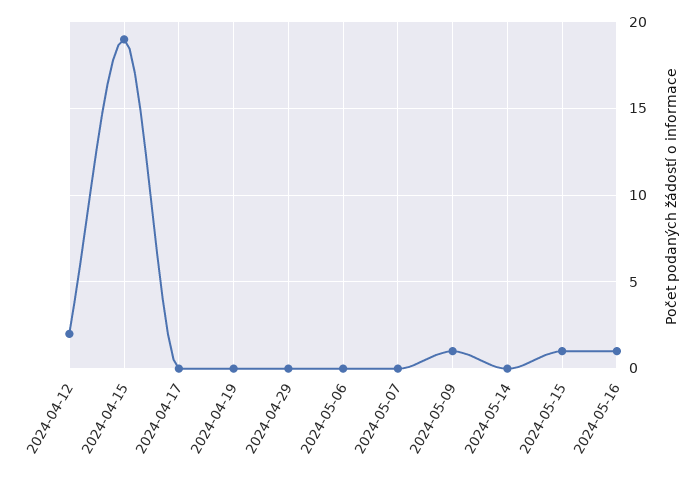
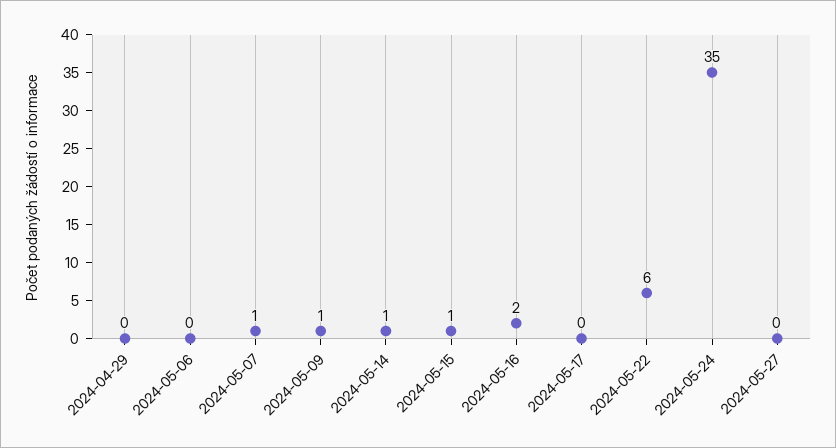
2024-04-12: 2 -> none
2024-04-15: 19 -> none
2024-04-17: 0 -> none
2024-04-19: 0 -> none
2024-05-07: 0 -> 1
2024-05-14: 0 -> 1
2024-05-16: 1 -> 2
2024-05-17: none -> 0
2024-05-22: none -> 6
2024-05-24: none -> 35
2024-05-27: none -> 0

